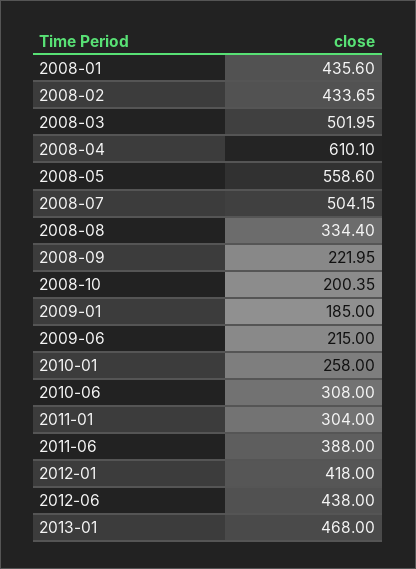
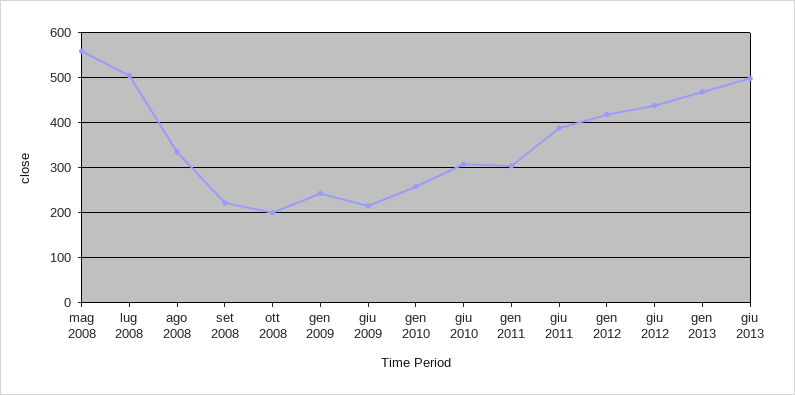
2008-01: 435.6 -> none
2008-02: 433.65 -> none
2008-03: 501.95 -> none
2008-04: 610.1 -> none
2009-01: 185 -> 240
giu 2013: none -> 500

